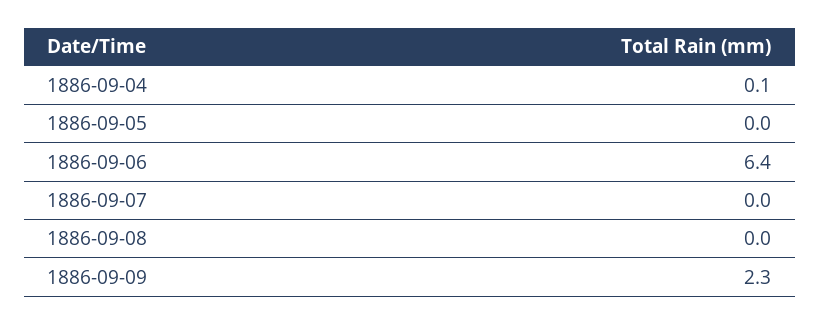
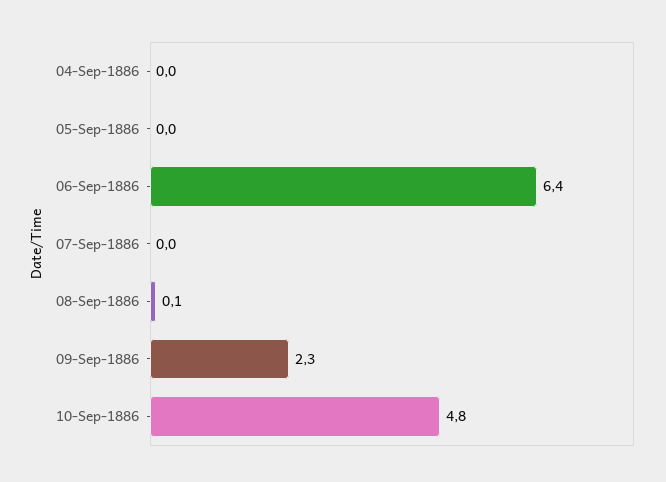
1886-09-04: 0.1 -> 0
1886-09-08: 0 -> 0.1
10-Sep-1886: none -> 4.8

